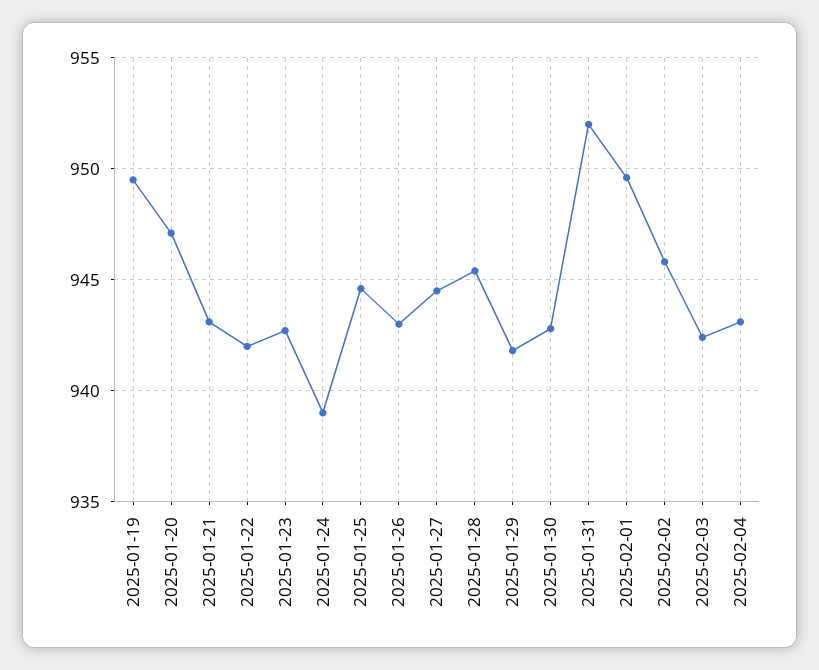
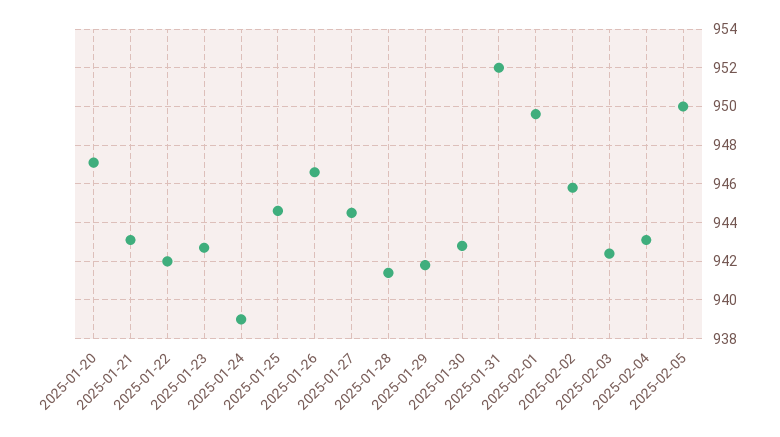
2025-01-19: 949.5 -> none
2025-01-26: 943 -> 946.5
2025-01-28: 945.5 -> 941.5
2025-02-05: none -> 950

